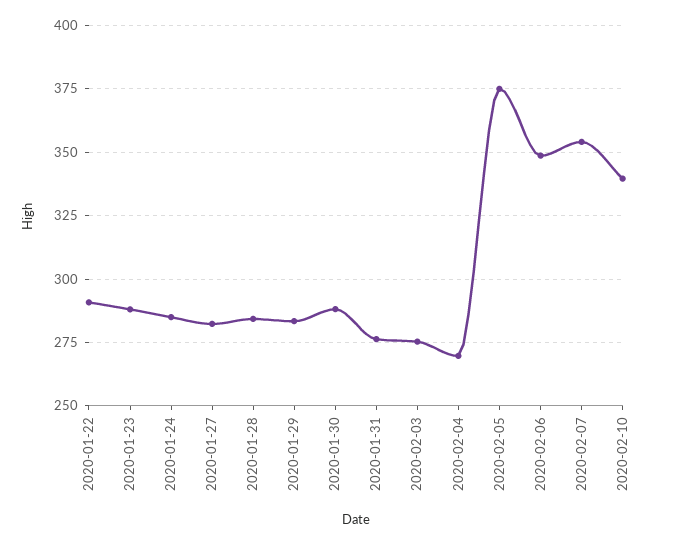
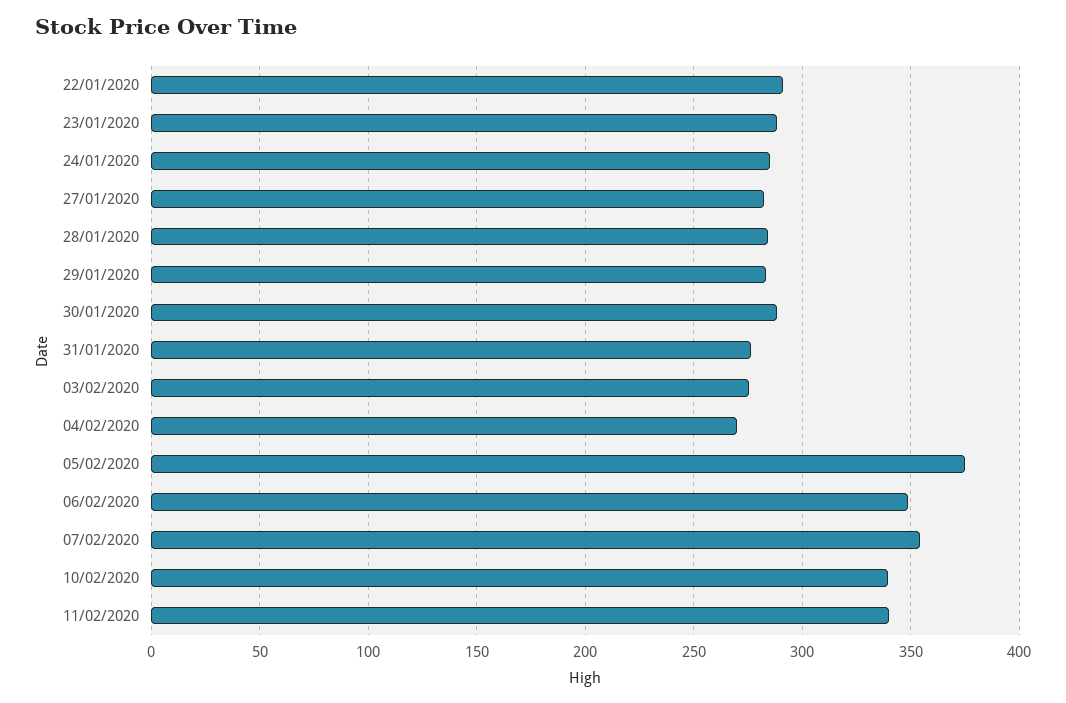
11/02/2020: none -> 340

